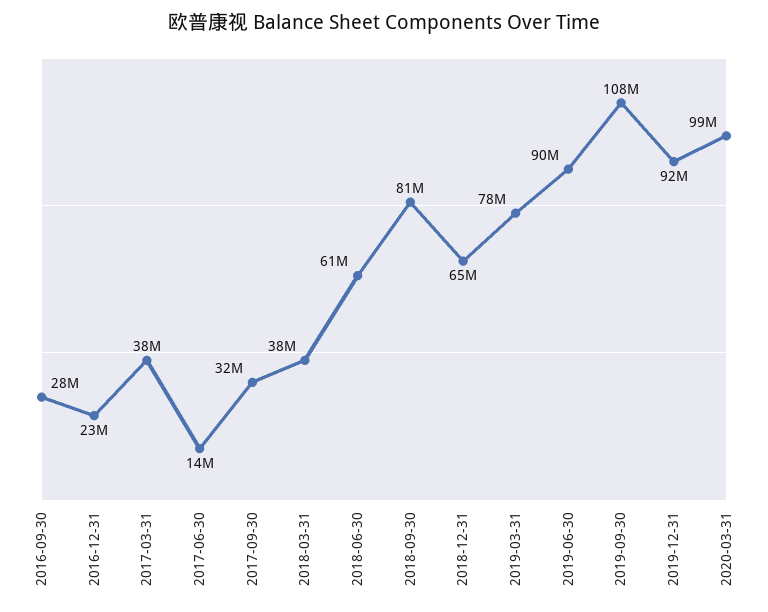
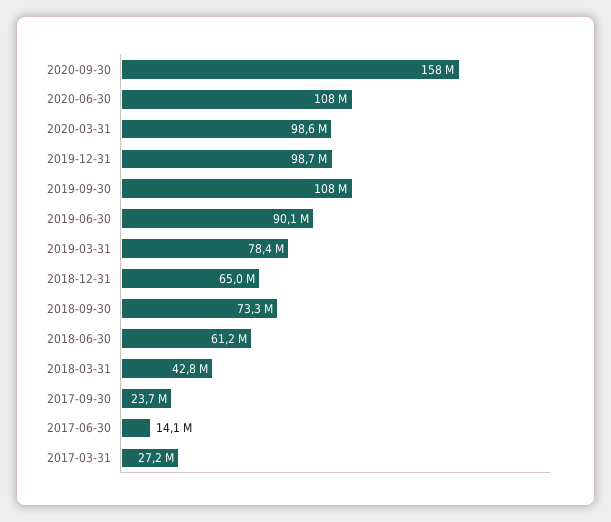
2016-09-30: 28000000 -> none
2016-12-31: 23000000 -> none
2017-03-31: 38000000 -> 27200000
2017-09-30: 32000000 -> 23700000
2018-03-31: 38000000 -> 42800000
2018-09-30: 81000000 -> 73300000
2019-12-31: 92000000 -> 98700000
2020-09-30: none -> 158000000
2020-06-30: none -> 108000000

